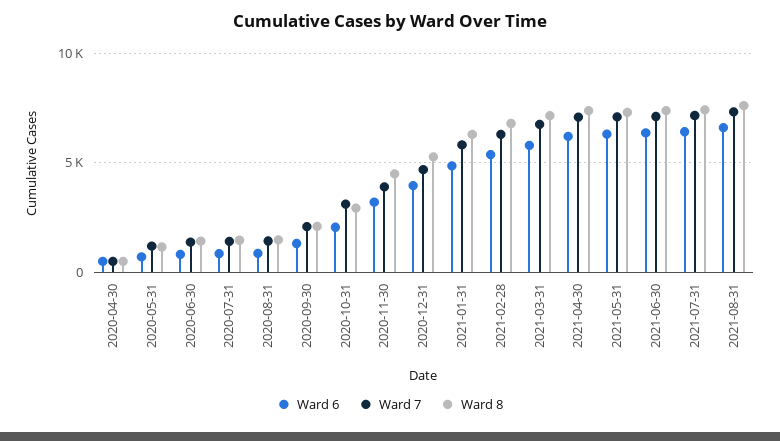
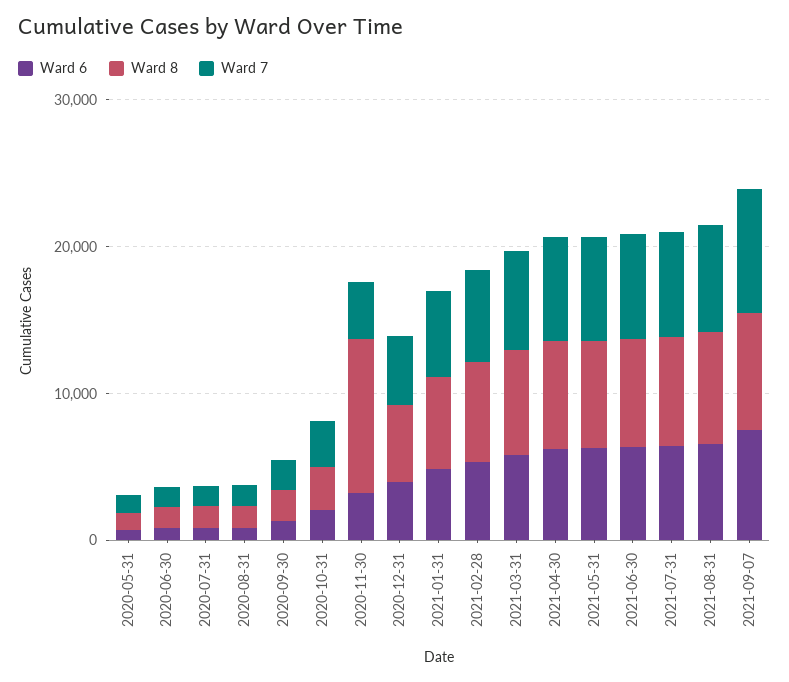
Ward 6, 2020-04-30: 500 -> none
Ward 7, 2020-04-30: 500 -> none
Ward 8, 2020-04-30: 500 -> none
Ward 8, 2020-11-30: 4500 -> 10000
Ward 6, 2021-09-07: none -> 8000
Ward 8, 2021-09-07: none -> 8000
Ward 7, 2021-09-07: none -> 8000

